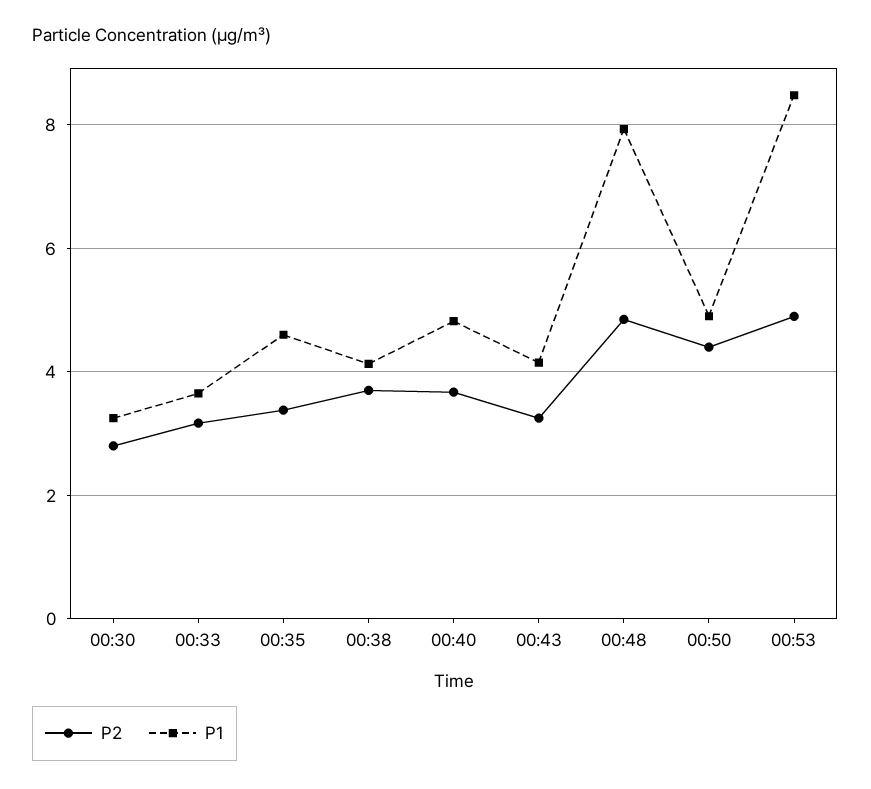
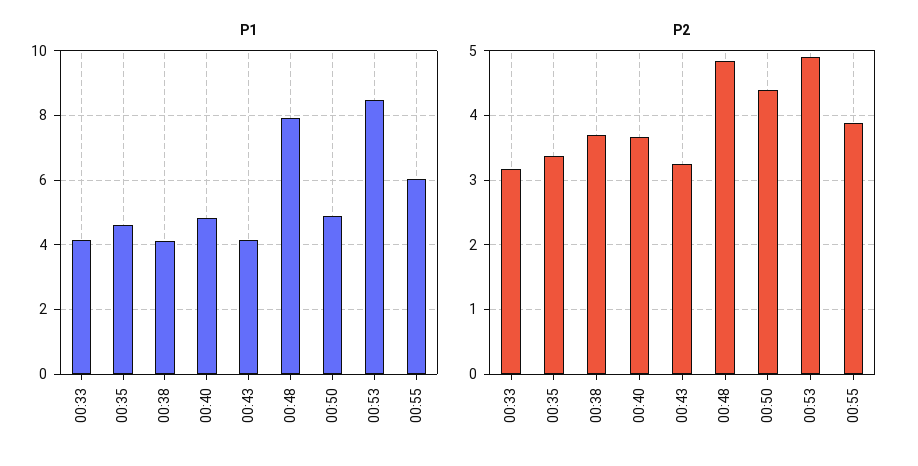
P2, 00:30: 2.8 -> none
P1, 00:30: 3.2 -> none
P1, 00:33: 3.6 -> 4.2
P1, 00:55: none -> 6
P2, 00:55: none -> 3.9

